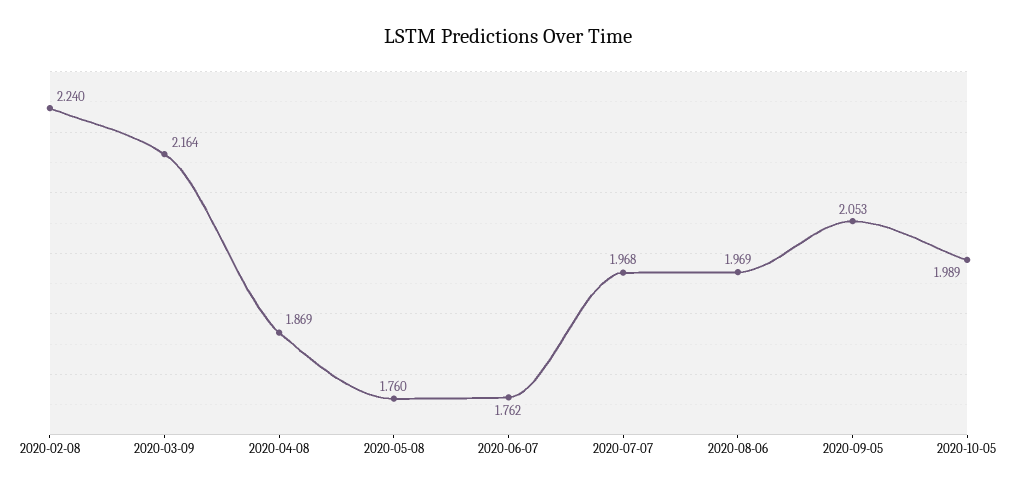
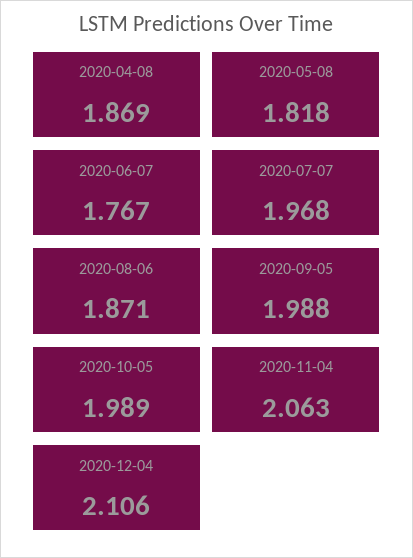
2020-02-08: 2.24 -> none
2020-03-09: 2.164 -> none
2020-05-08: 1.76 -> 1.818
2020-06-07: 1.762 -> 1.767
2020-08-06: 1.969 -> 1.871
2020-09-05: 2.053 -> 1.988
2020-11-04: none -> 2.063
2020-12-04: none -> 2.106

